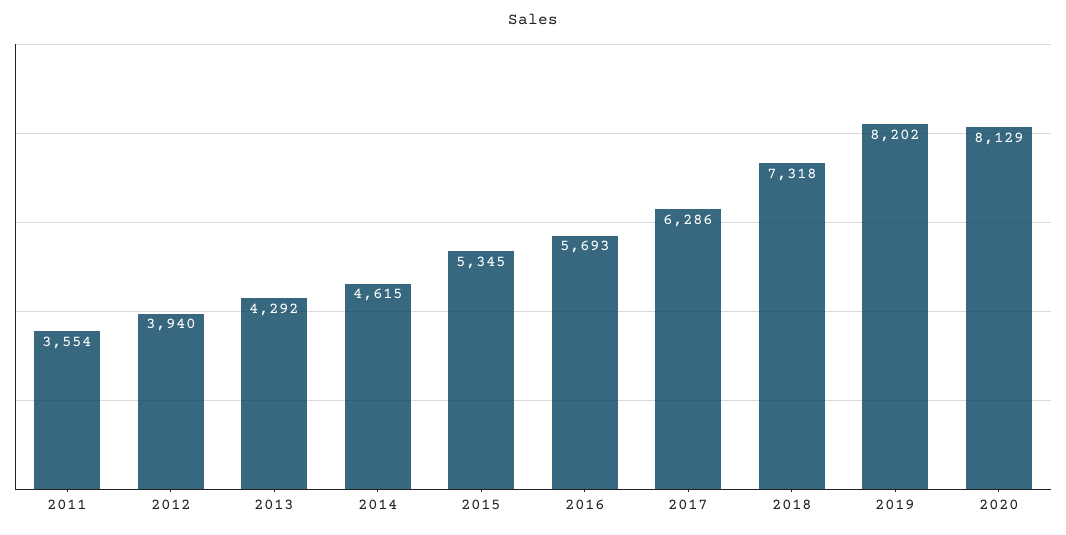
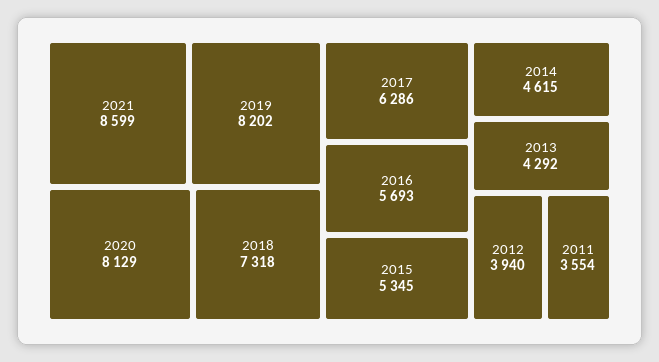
2021: none -> 8599

